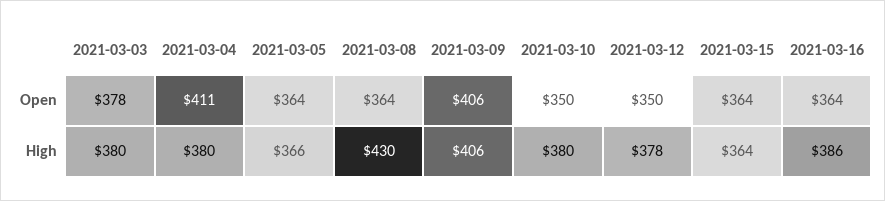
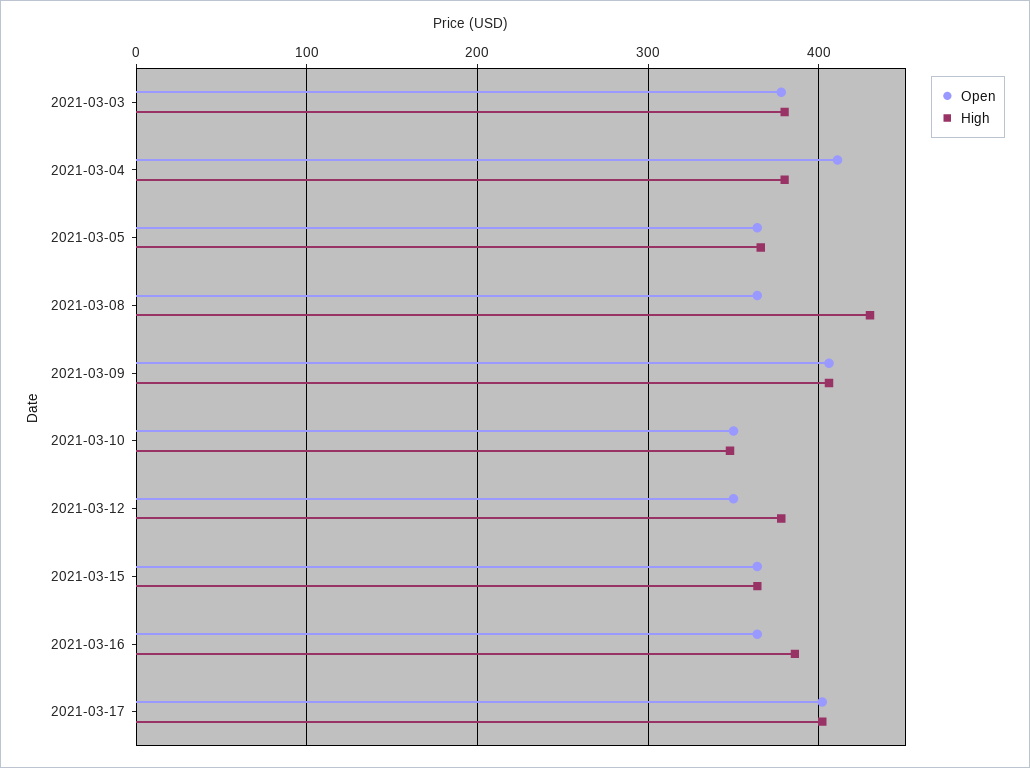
High, 2021-03-10: 380 -> 350
Open, 2021-03-17: none -> 400
High, 2021-03-17: none -> 400

